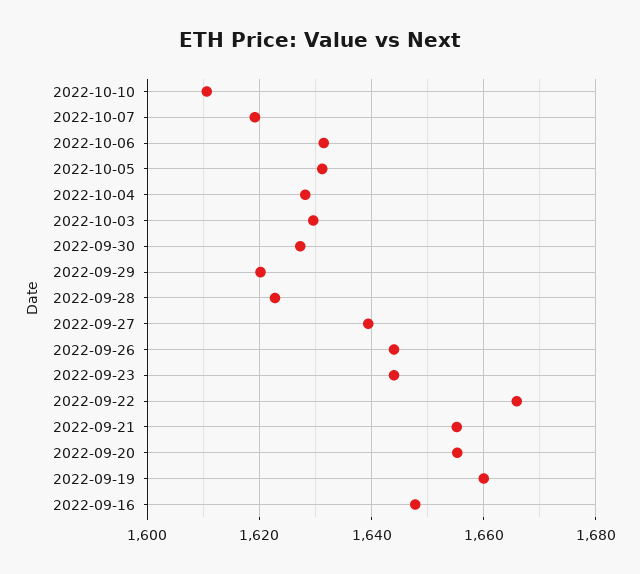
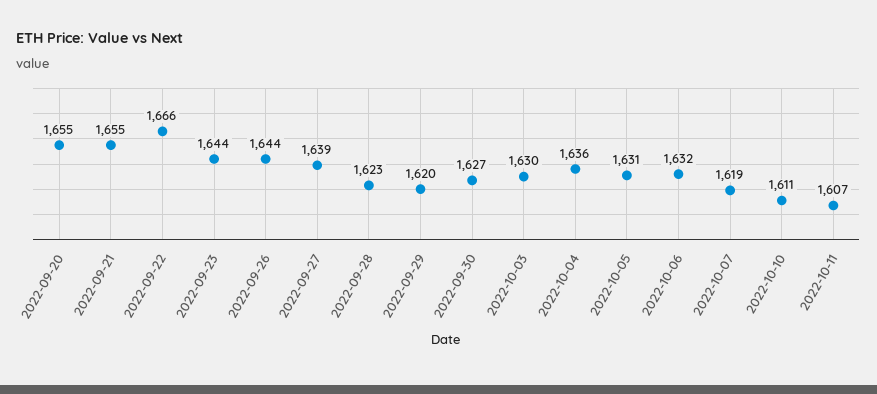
2022-10-04: 1628 -> 1636
2022-09-19: 1660 -> none
2022-09-16: 1648 -> none
2022-10-11: none -> 1607

